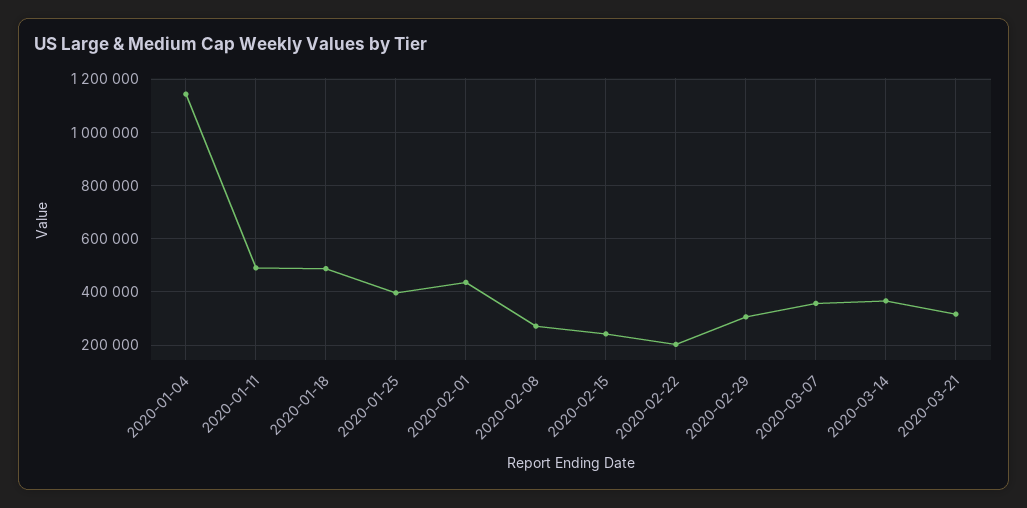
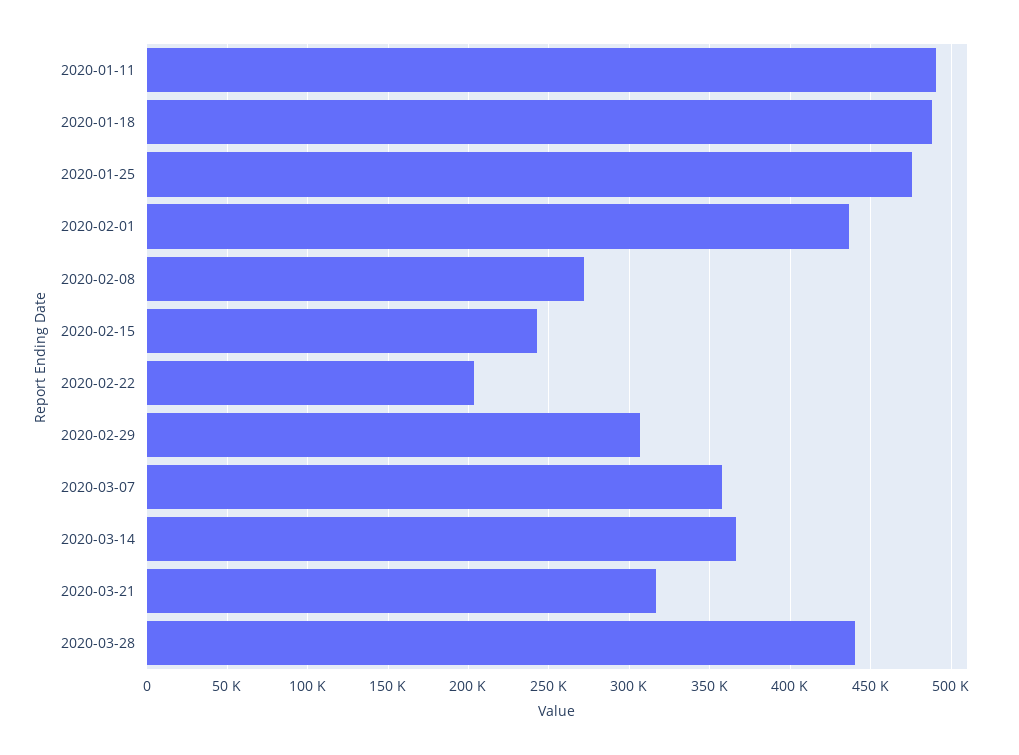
2020-01-04: 1150000 -> none
2020-01-25: 400000 -> 475000
2020-03-28: none -> 440000

